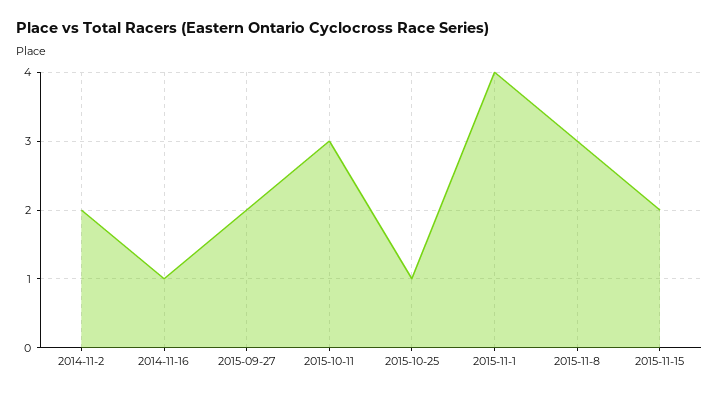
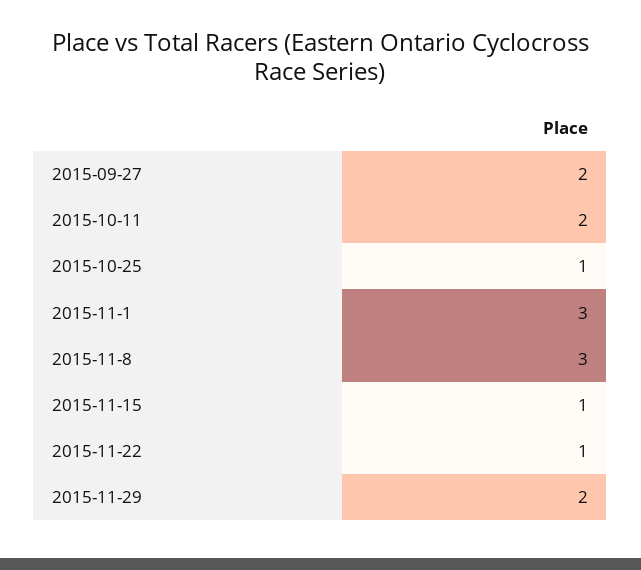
2014-11-2: 2 -> none
2014-11-16: 1 -> none
2015-10-11: 3 -> 2
2015-11-1: 4 -> 3
2015-11-15: 2 -> 1
2015-11-22: none -> 1
2015-11-29: none -> 2

